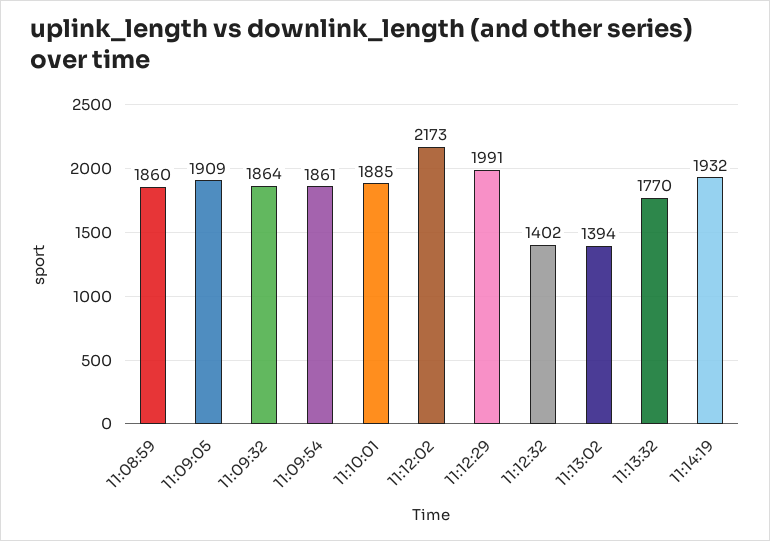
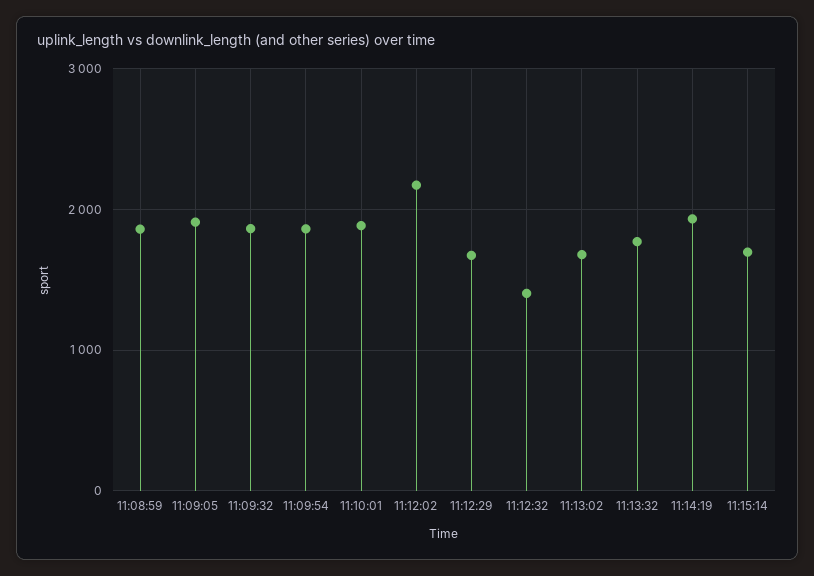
11:12:29: 1991 -> 1700
11:13:02: 1394 -> 1700
11:15:14: none -> 1700

